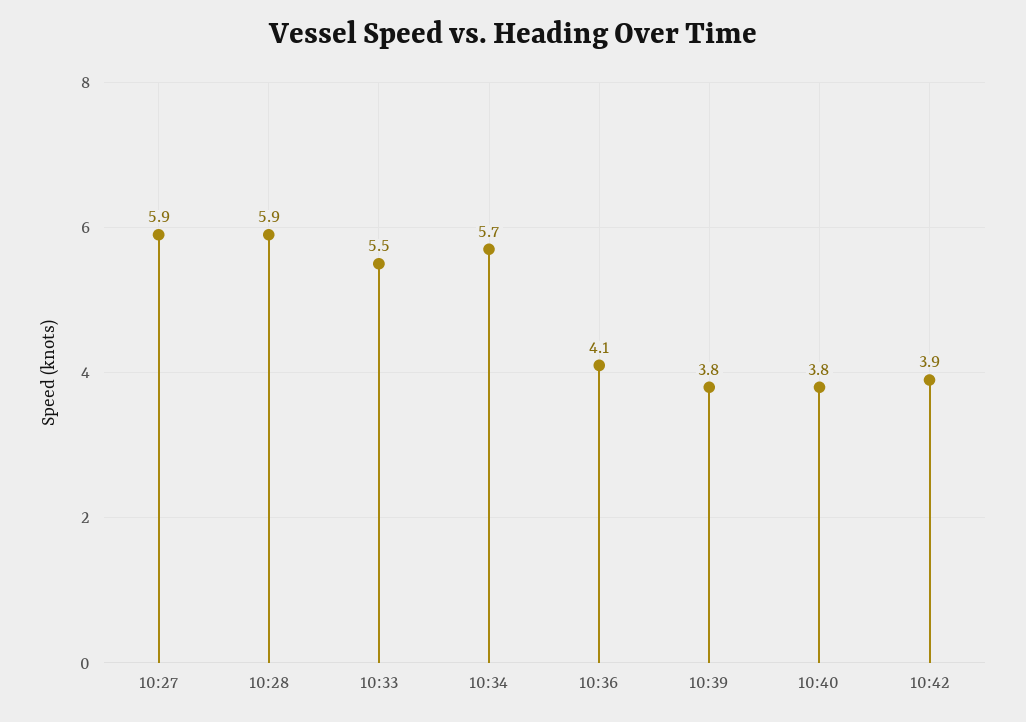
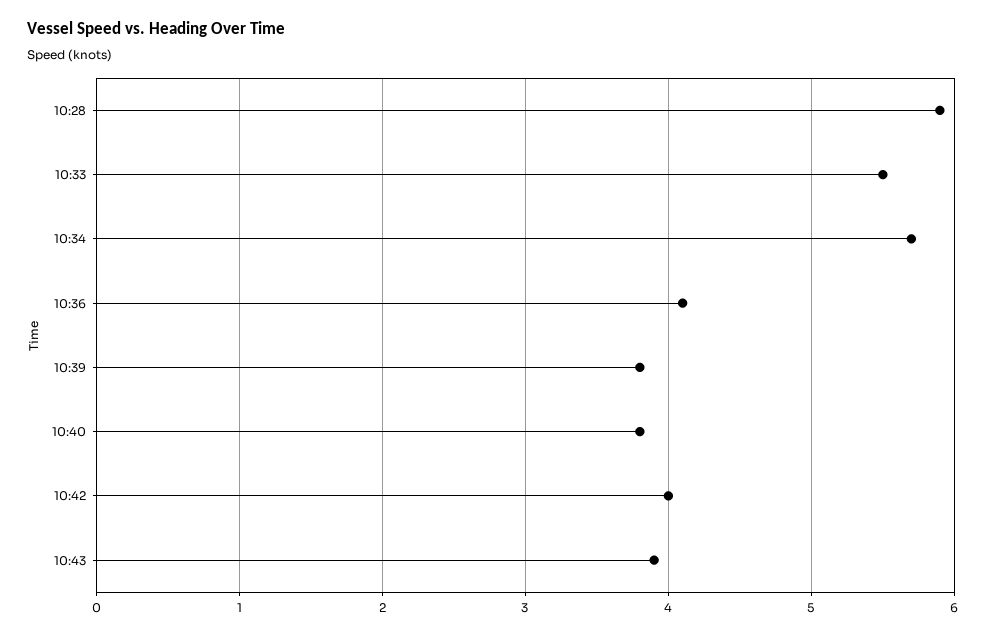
10:27: 5.9 -> none
10:42: 3.9 -> 4
10:43: none -> 3.9

